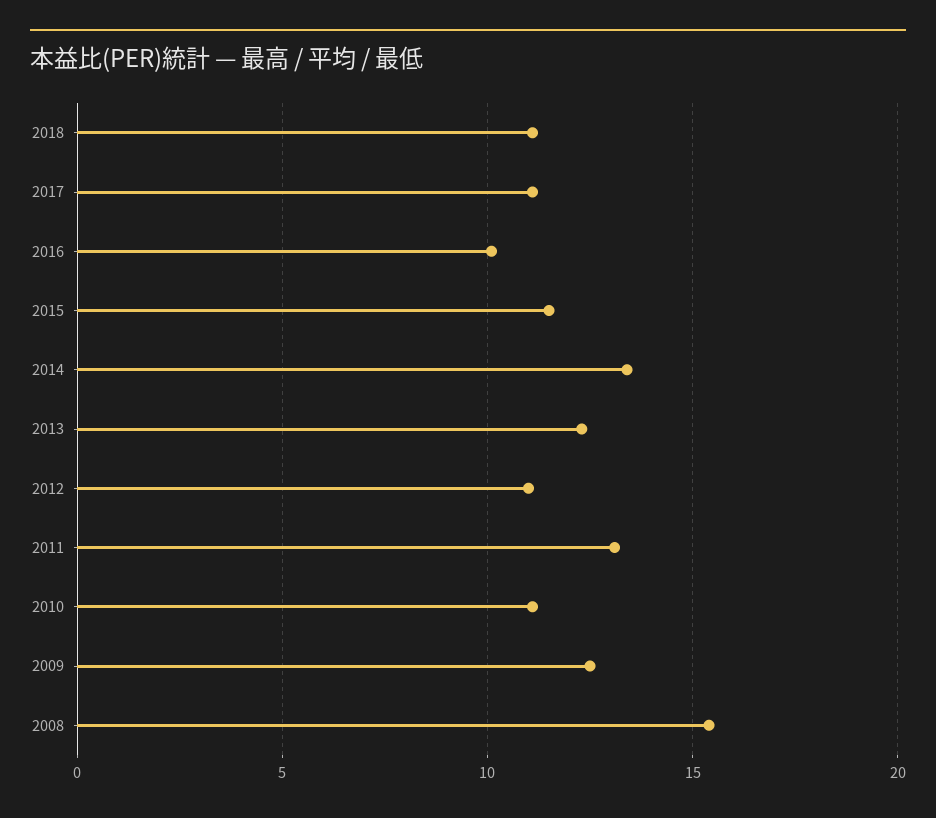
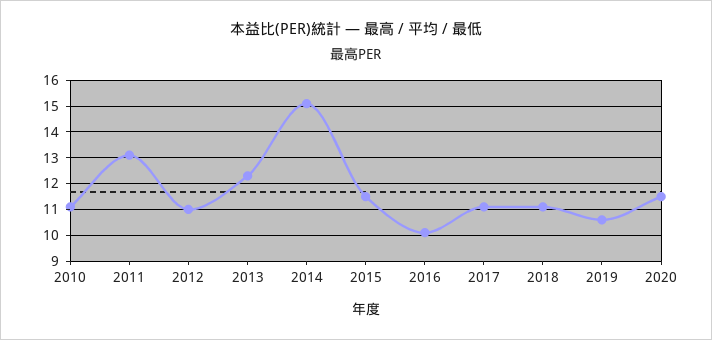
2014: 13.5 -> 15
2009: 12.5 -> none
2008: 15.5 -> none
2019: none -> 10.5
2020: none -> 11.5

